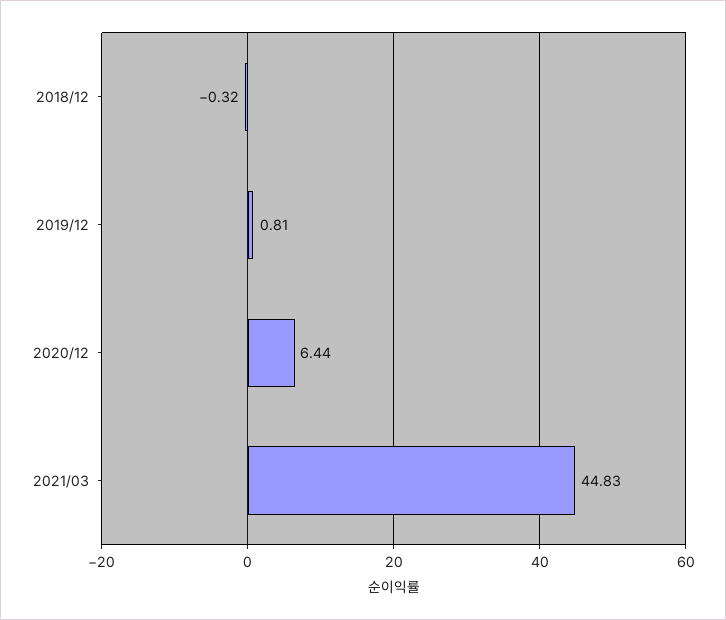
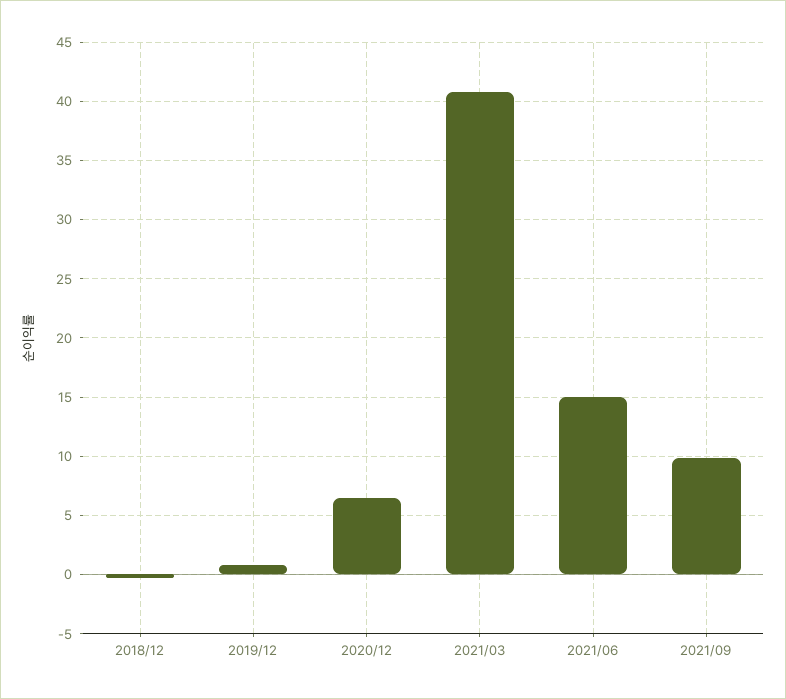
2021/03: 44.83 -> 41
2021/06: none -> 15
2021/09: none -> 10

